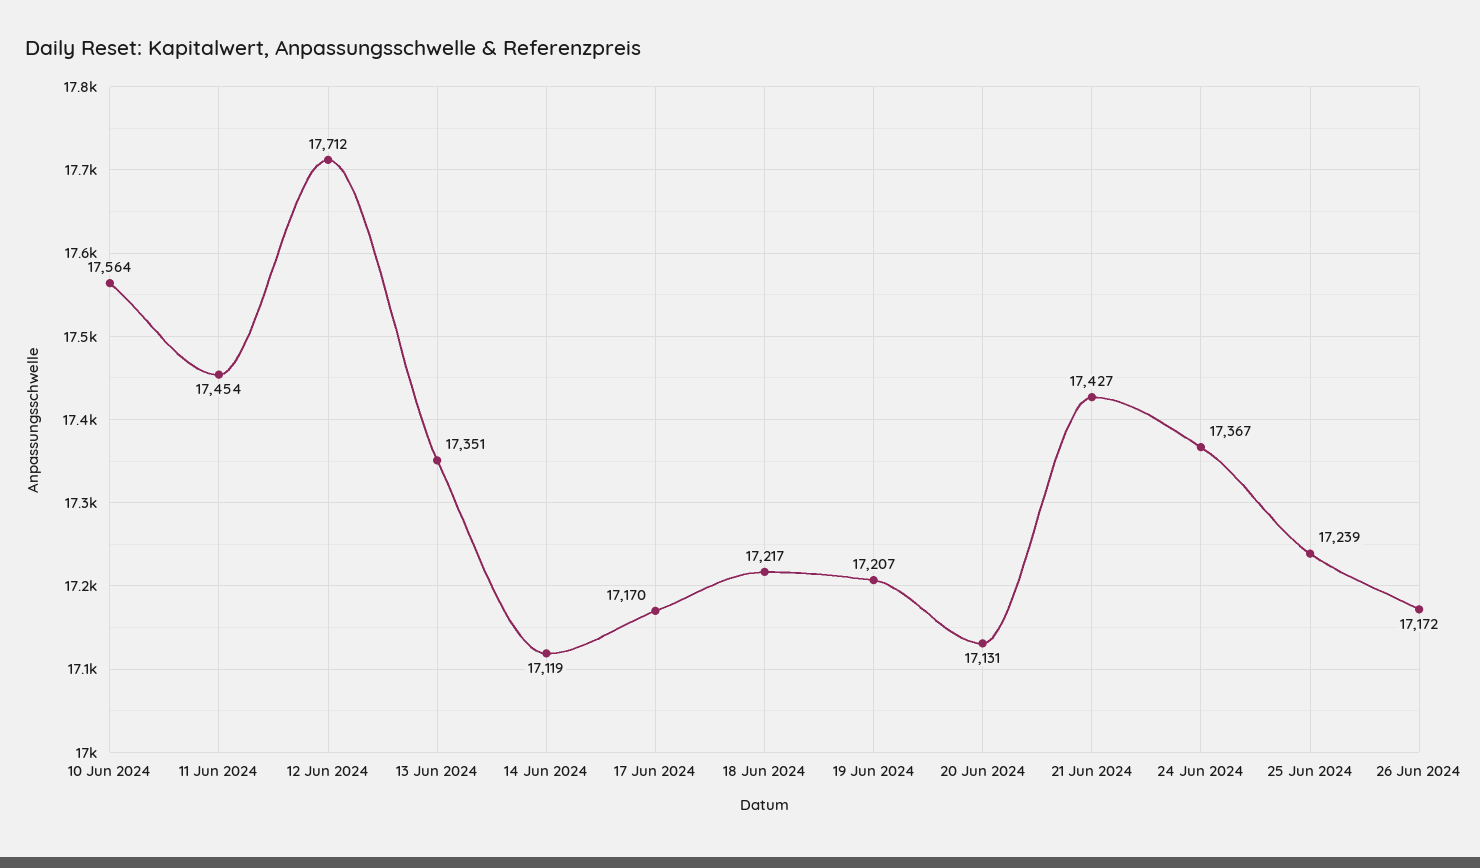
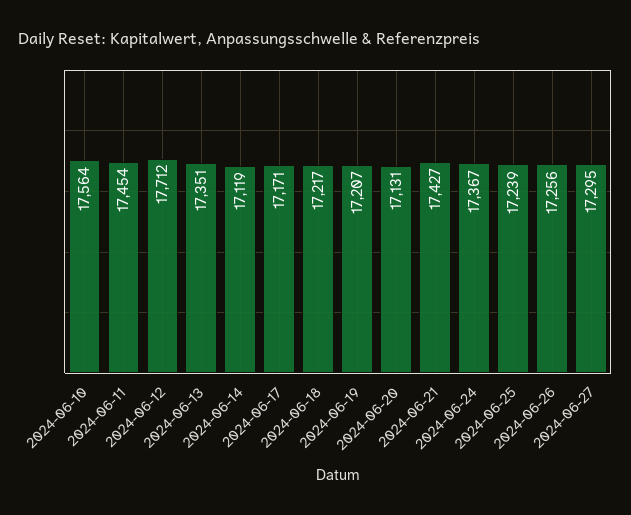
17 Jun 2024: 17170 -> 17171
26 Jun 2024: 17172 -> 17256
2024-06-27: none -> 17295

